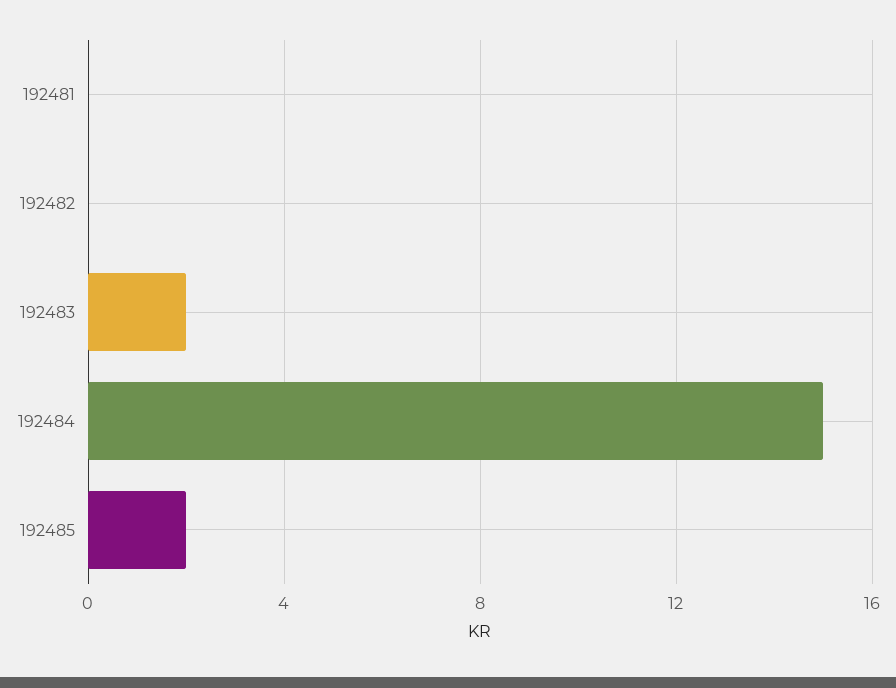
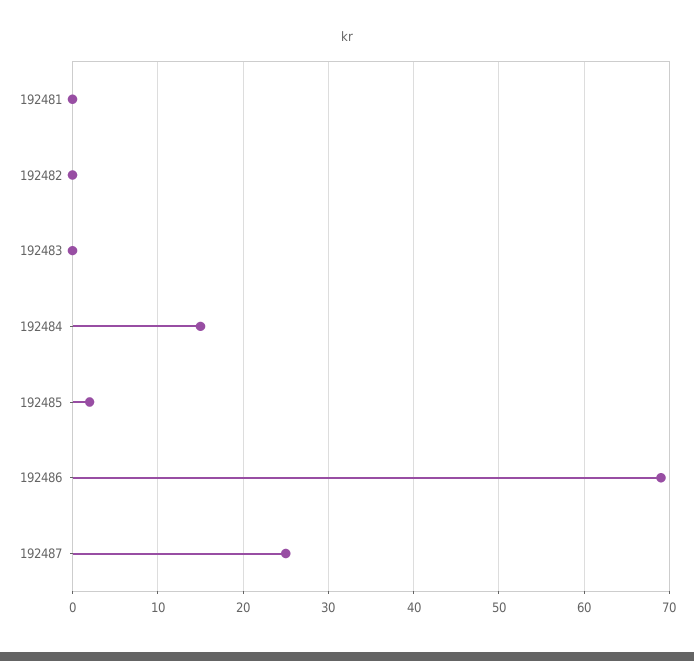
192483: 2 -> 0
192486: none -> 69
192487: none -> 25

